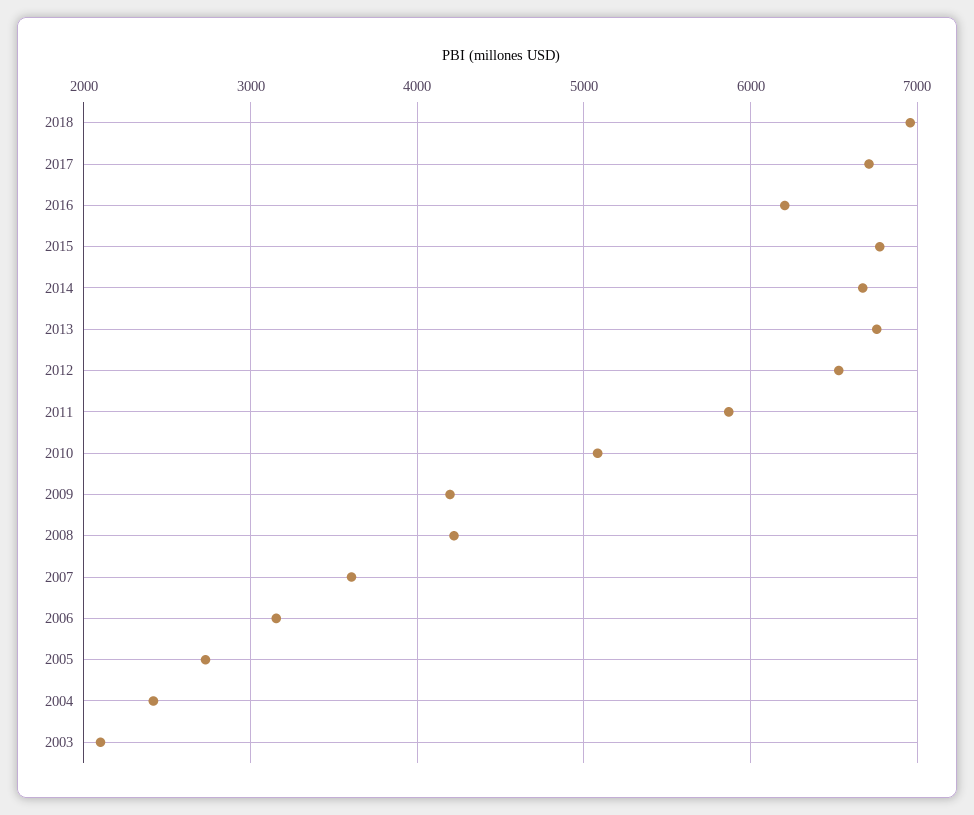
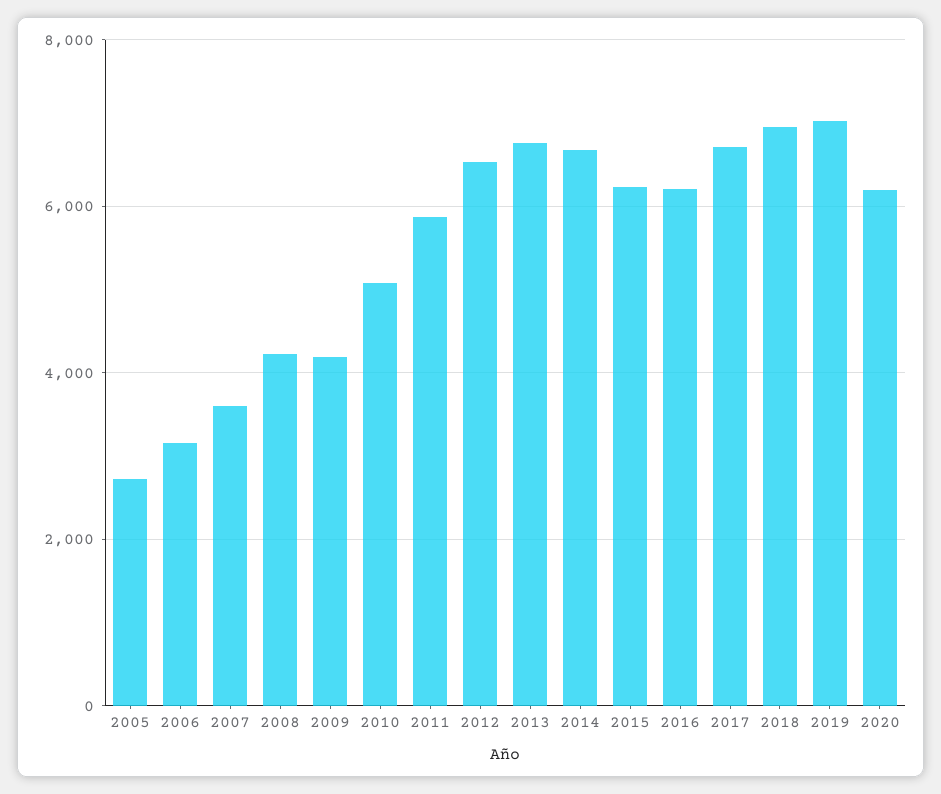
2015: 6800 -> 6200
2004: 2400 -> none
2003: 2100 -> none
2019: none -> 7000
2020: none -> 6200

